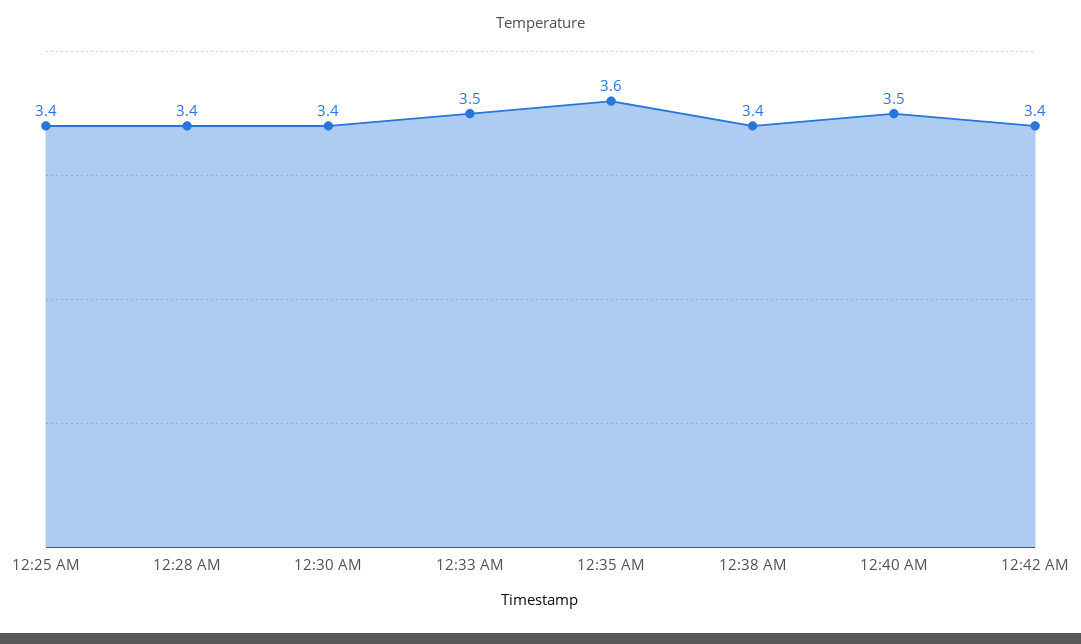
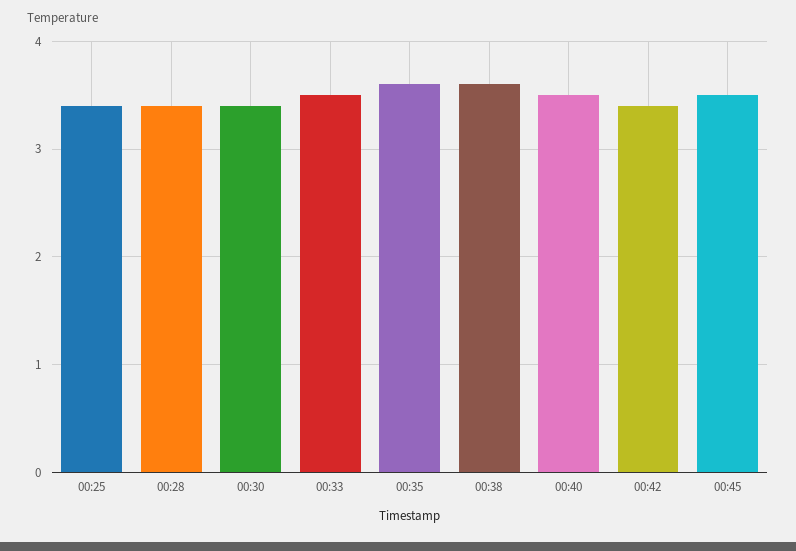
12:38 AM: 3.4 -> 3.6
00:45: none -> 3.5

